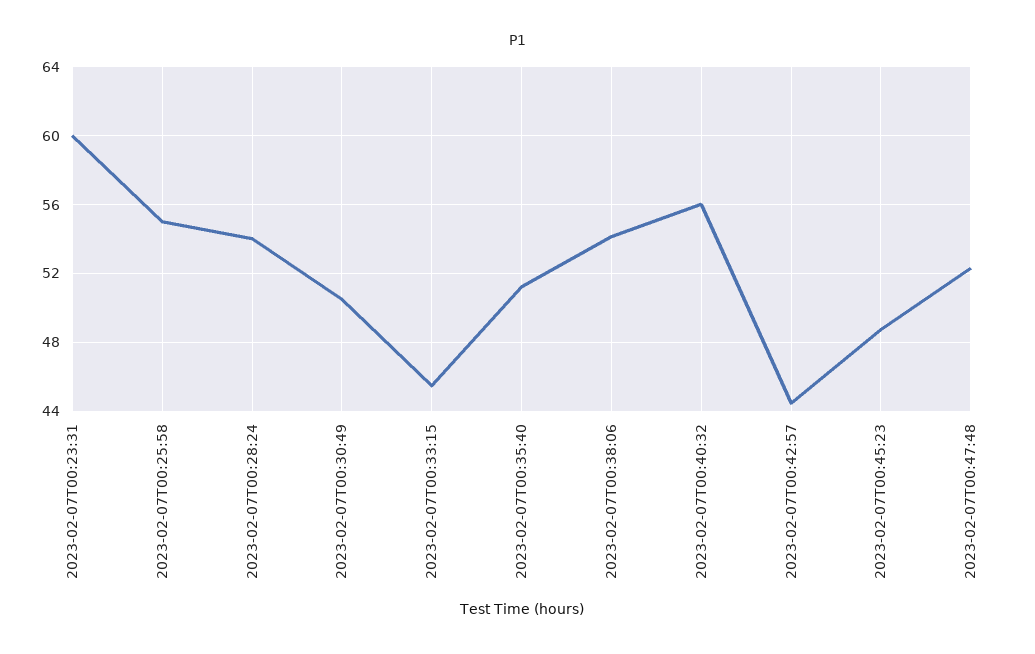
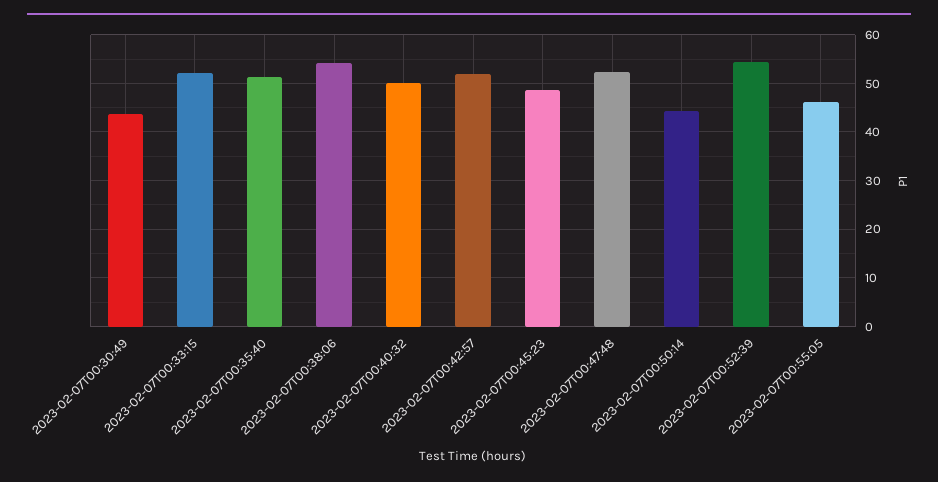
2023-02-07T00:23:31: 60 -> none
2023-02-07T00:25:58: 55 -> none
2023-02-07T00:28:24: 54 -> none
2023-02-07T00:30:49: 50.5 -> 44
2023-02-07T00:33:15: 45.5 -> 52
2023-02-07T00:40:32: 56 -> 50
2023-02-07T00:42:57: 44.5 -> 52
2023-02-07T00:50:14: none -> 44
2023-02-07T00:52:39: none -> 54
2023-02-07T00:55:05: none -> 46

